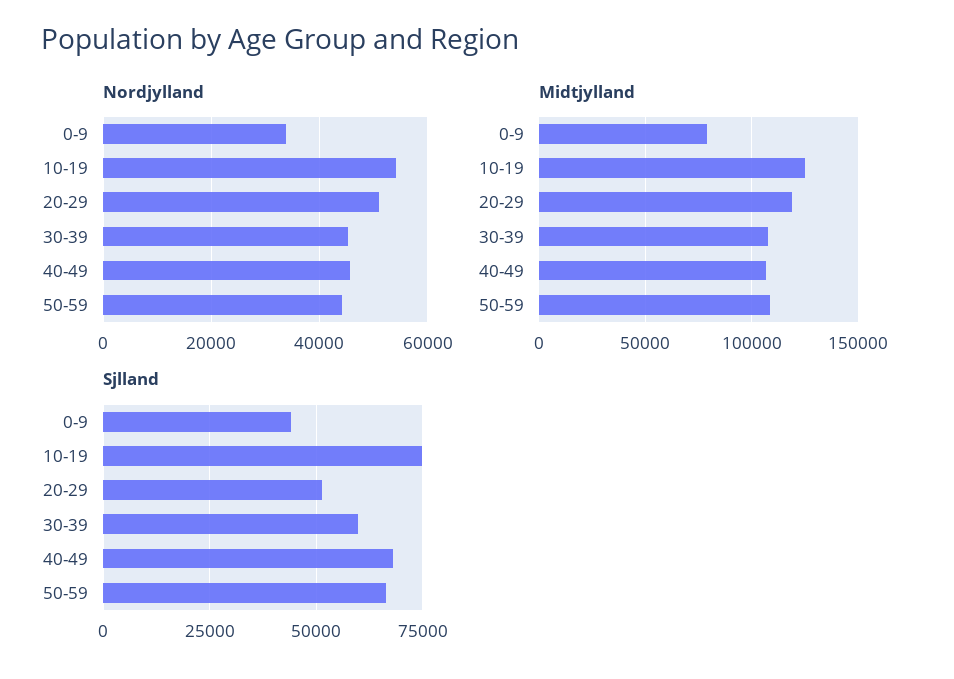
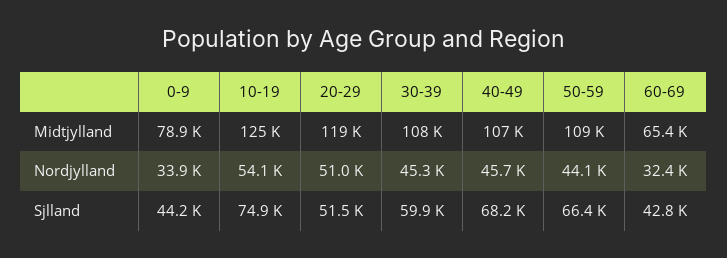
Midtjylland, 60-69: none -> 65400
Nordjylland, 60-69: none -> 32400
Sjlland, 60-69: none -> 42800

